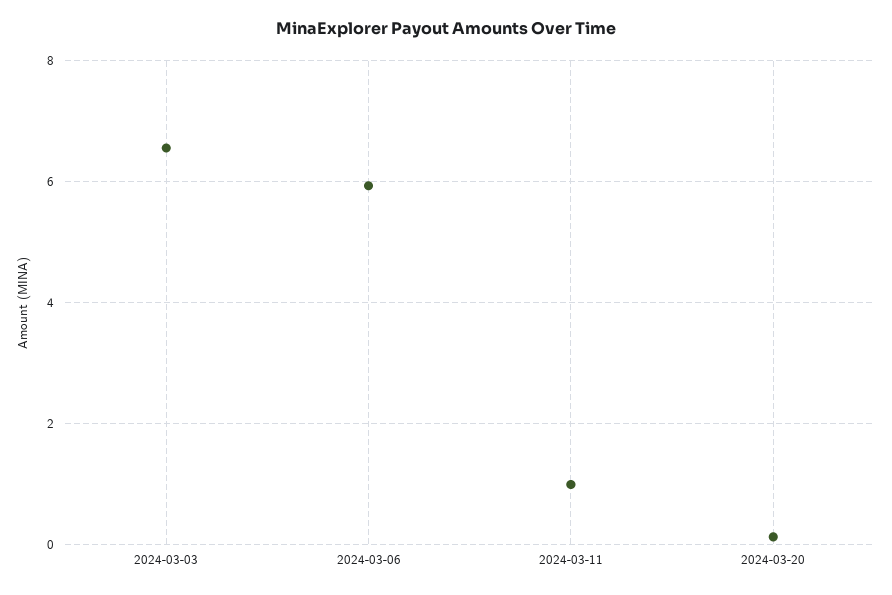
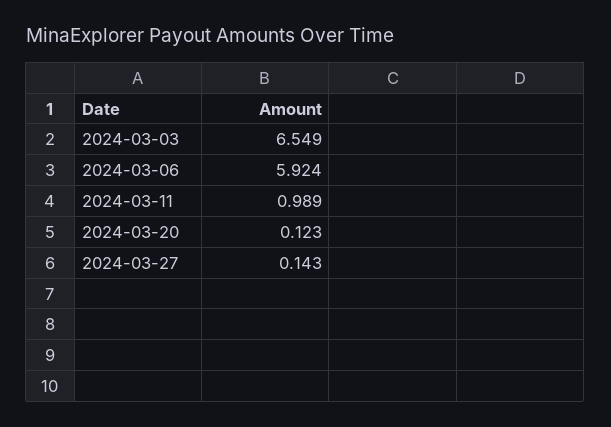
2024-03-27: none -> 0.143

